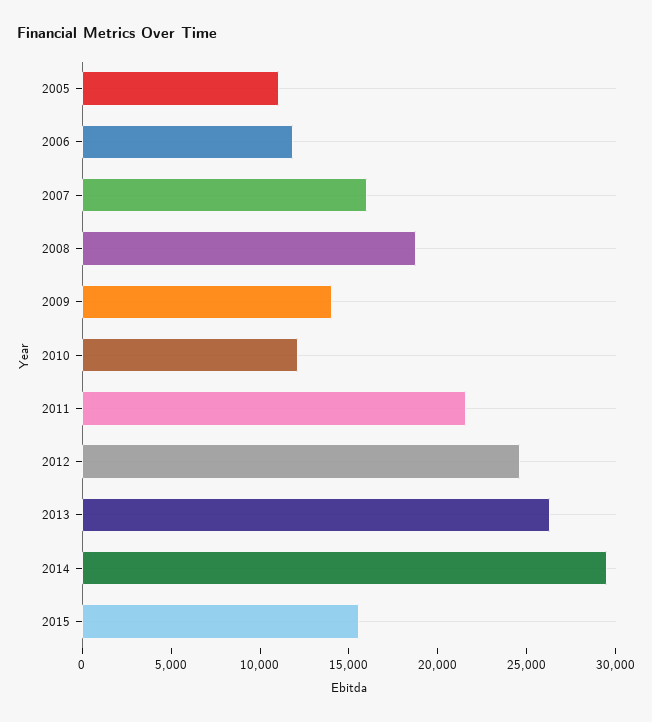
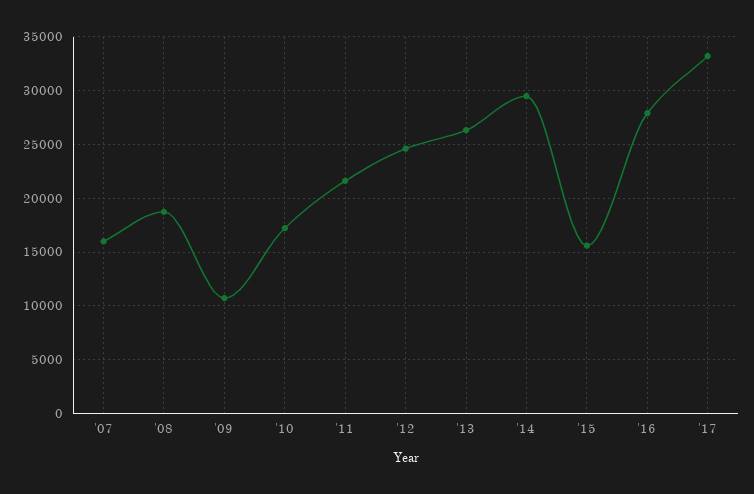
2005: 11000 -> none
2006: 12000 -> none
2009: 14000 -> 11000
2010: 12000 -> 17000
'16: none -> 28000
'17: none -> 33000

